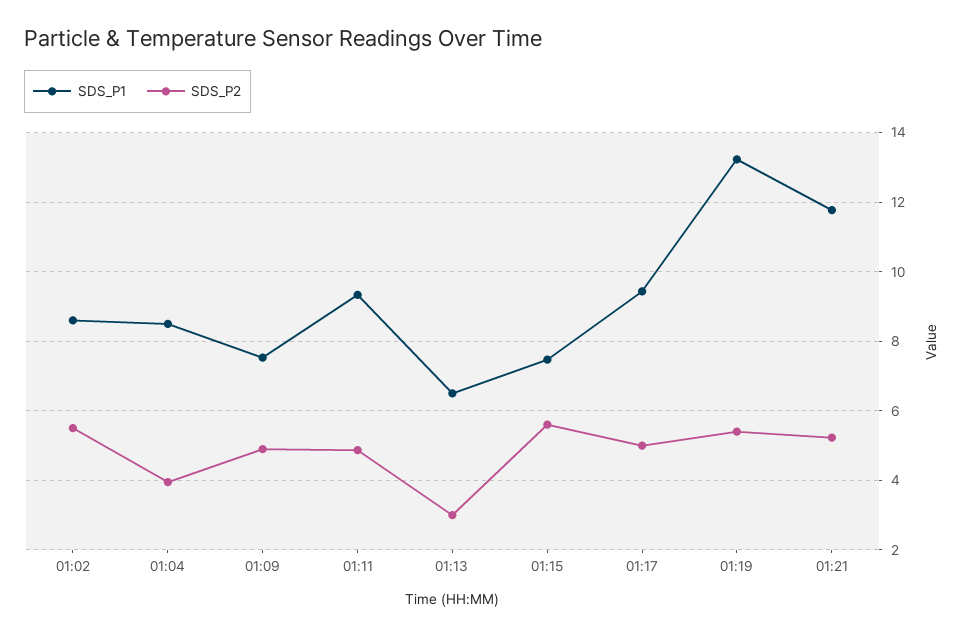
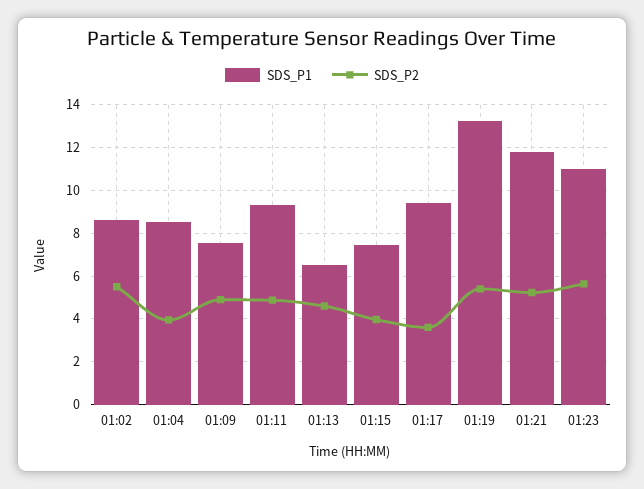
SDS_P2, 01:13: 3 -> 4.5
SDS_P2, 01:15: 5.6 -> 4
SDS_P2, 01:17: 5 -> 3.5
SDS_P1, 01:23: none -> 11
SDS_P2, 01:23: none -> 5.5

